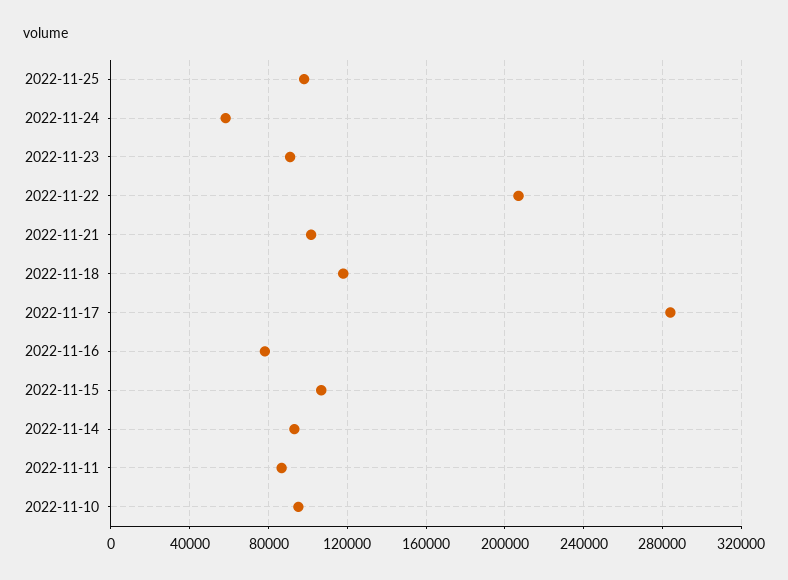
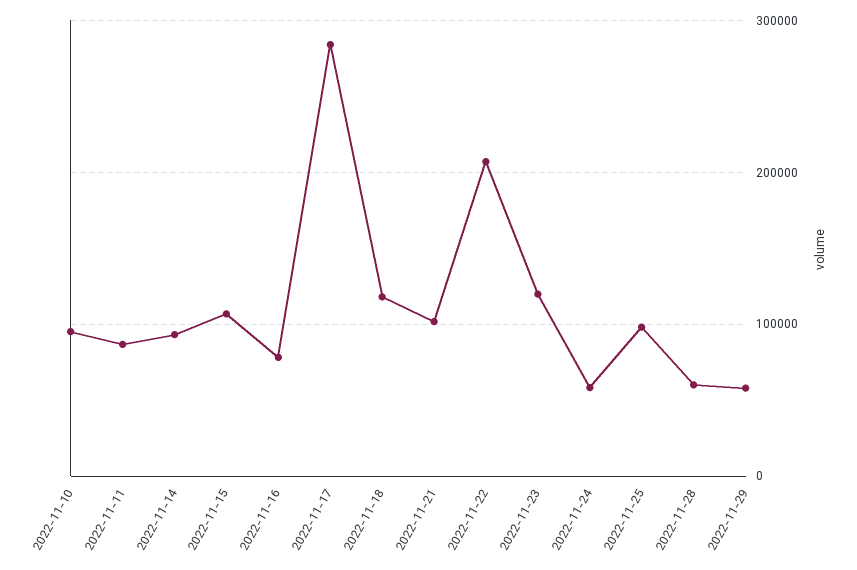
2022-11-23: 90000 -> 120000
2022-11-28: none -> 60000
2022-11-29: none -> 60000

